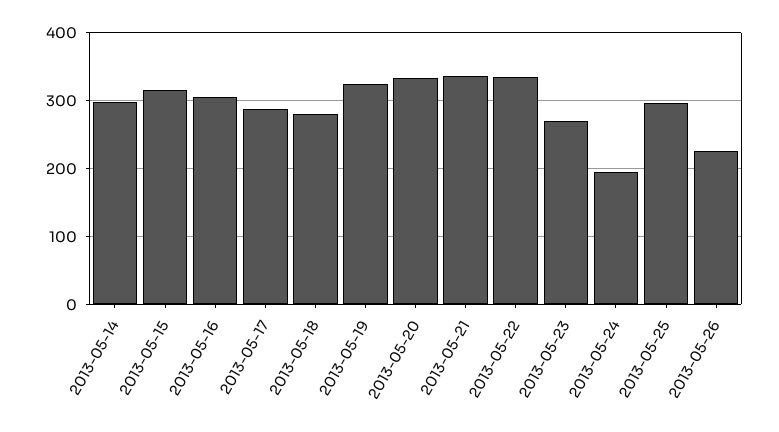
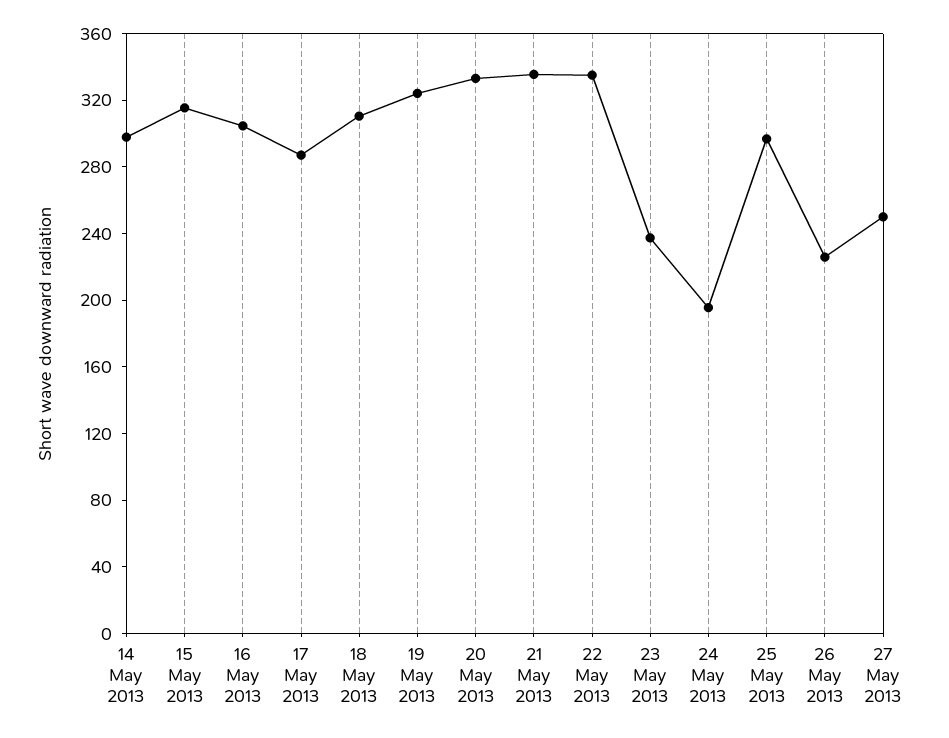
2013-05-18: 280 -> 310
2013-05-23: 270 -> 240
27 May 2013: none -> 250

